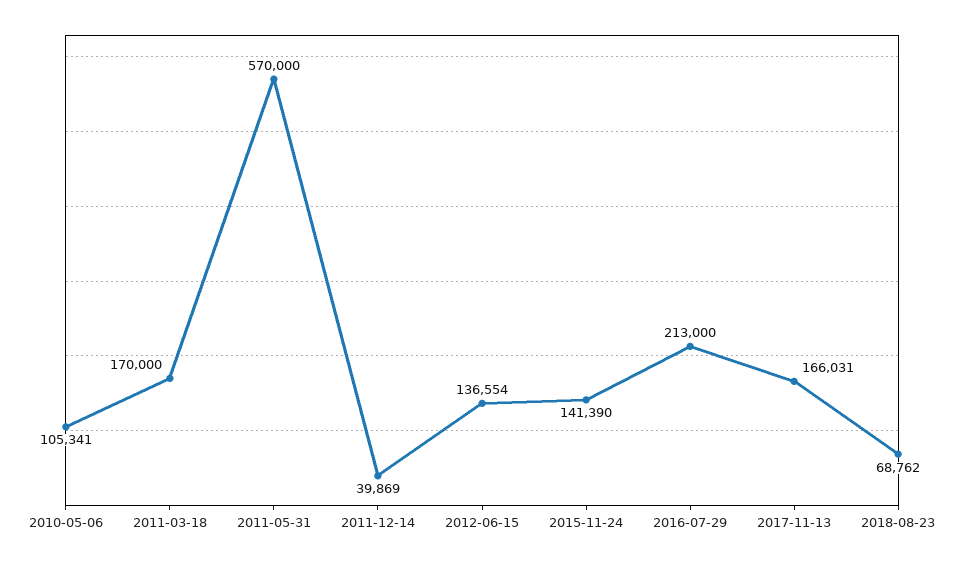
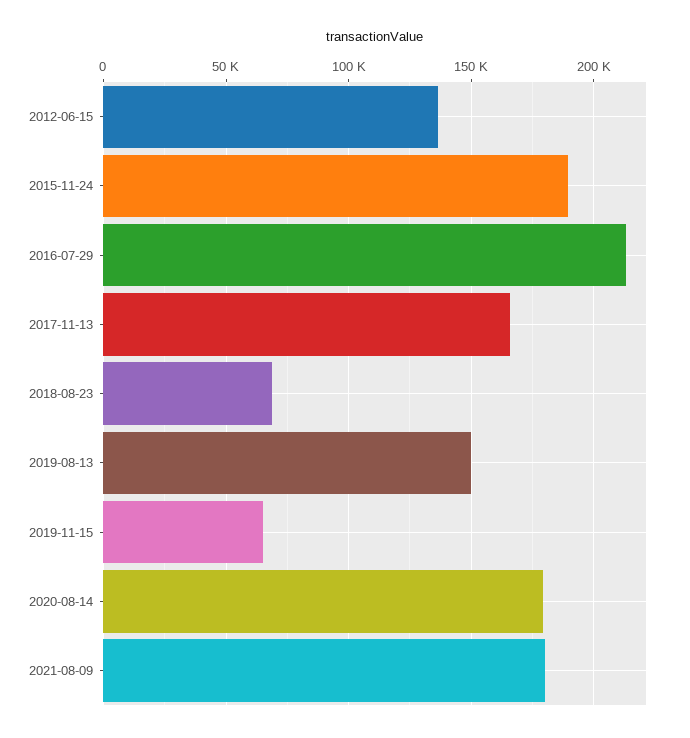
2010-05-06: 105341 -> none
2011-03-18: 170000 -> none
2011-05-31: 570000 -> none
2011-12-14: 39869 -> none
2015-11-24: 141390 -> 190000
2019-08-13: none -> 150000
2019-11-15: none -> 65000
2020-08-14: none -> 180000
2021-08-09: none -> 180000

